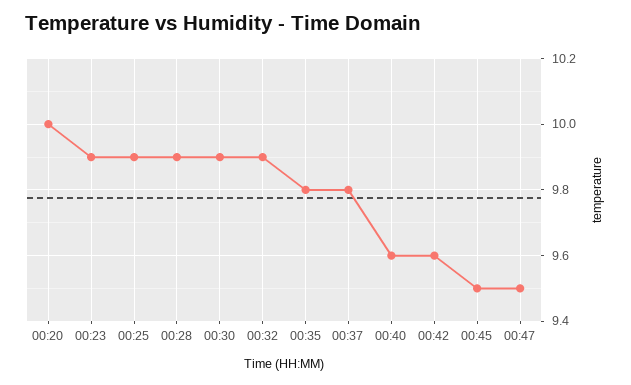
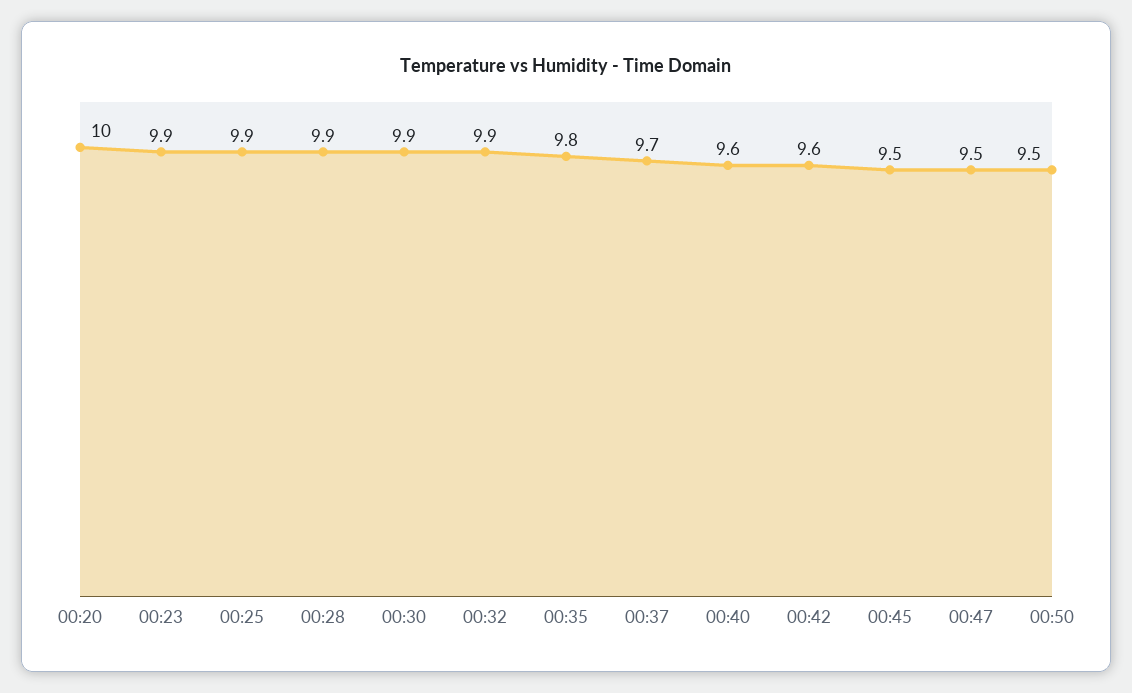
00:37: 9.8 -> 9.7
00:50: none -> 9.5

